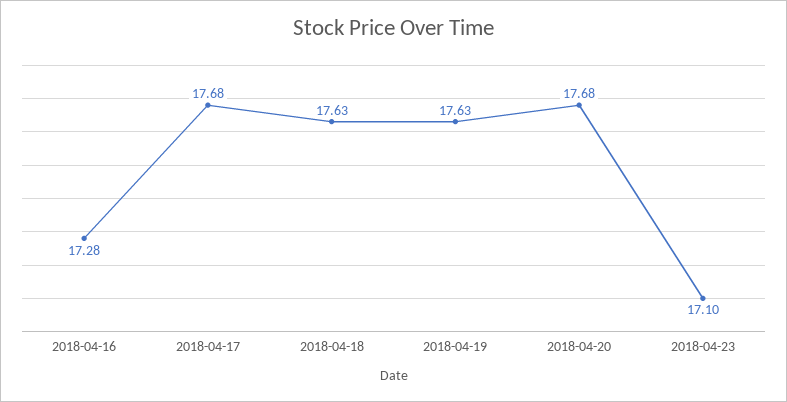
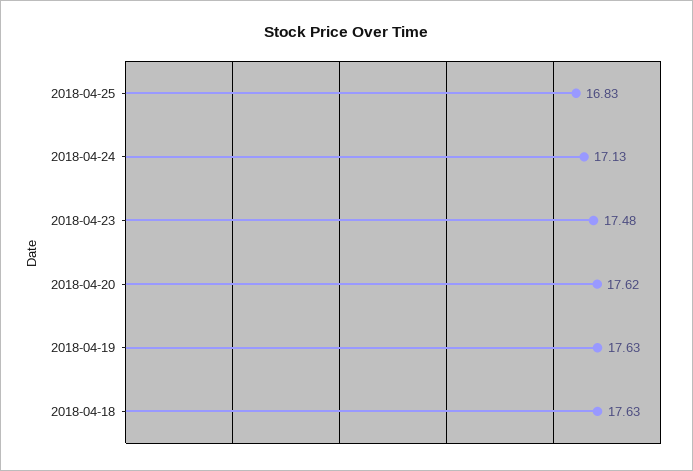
2018-04-16: 17.28 -> none
2018-04-17: 17.68 -> none
2018-04-20: 17.68 -> 17.62
2018-04-23: 17.1 -> 17.48
2018-04-25: none -> 16.83
2018-04-24: none -> 17.13

